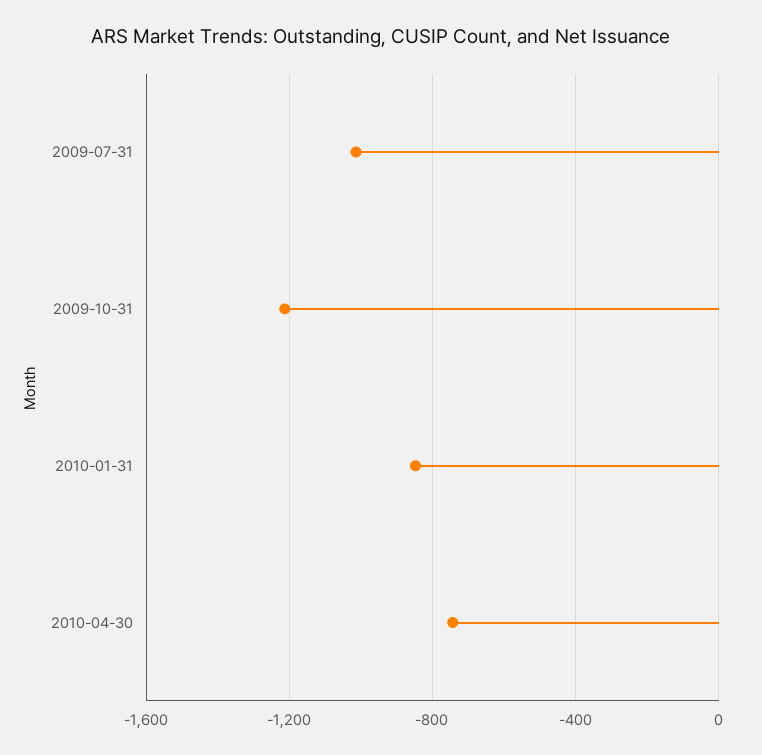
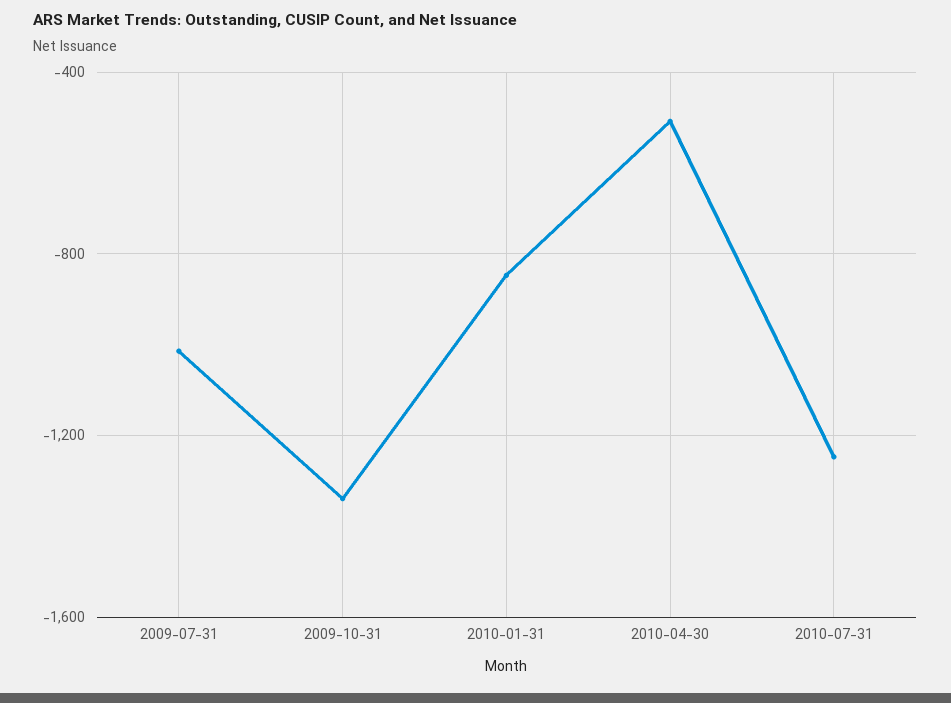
2009-10-31: -1200 -> -1350
2010-04-30: -750 -> -500
2010-07-31: none -> -1250

